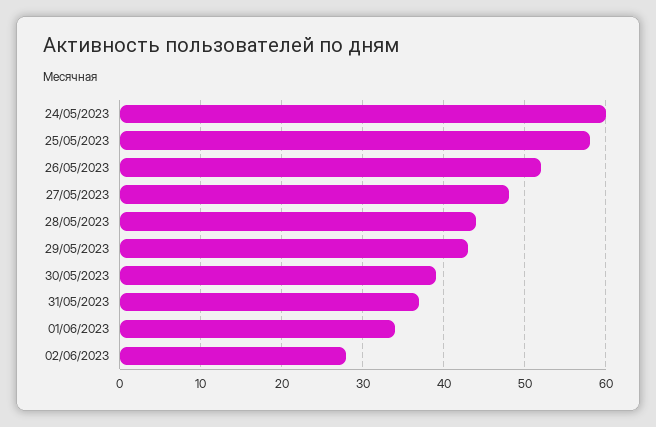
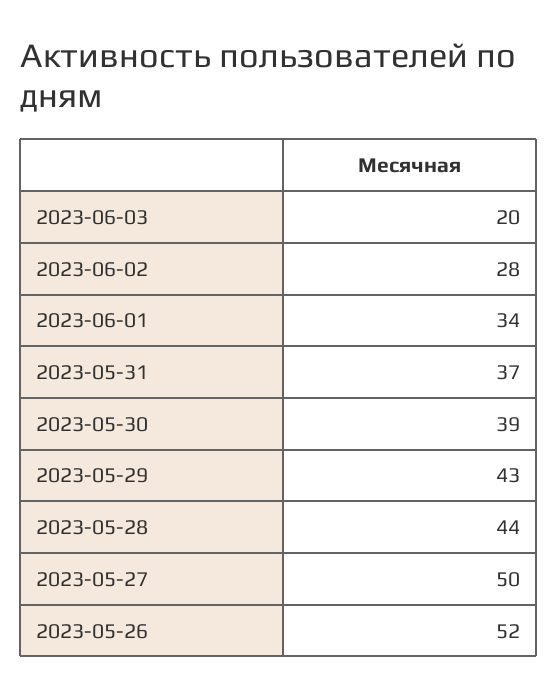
24/05/2023: 60 -> none
25/05/2023: 58 -> none
27/05/2023: 48 -> 50
2023-06-03: none -> 20

